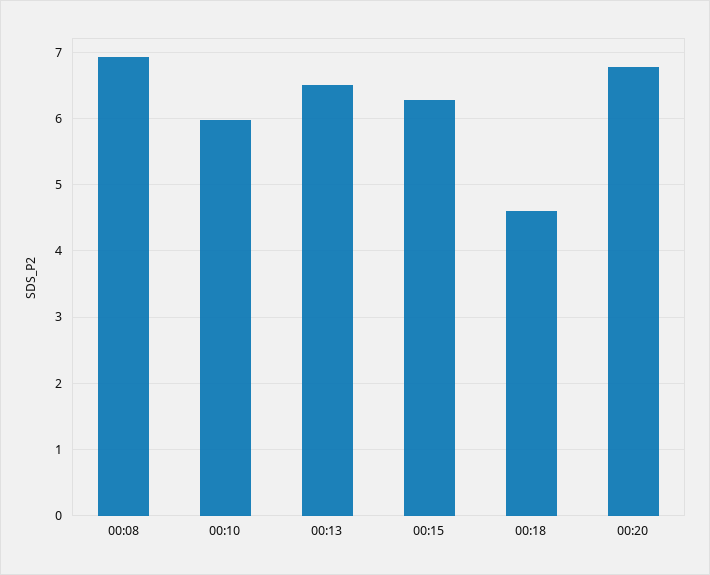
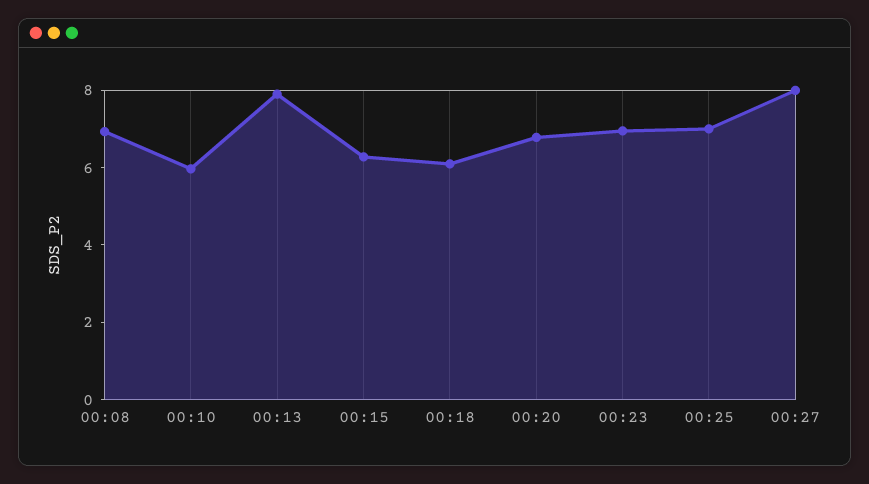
00:13: 6.5 -> 8
00:18: 4.6 -> 6
00:23: none -> 7
00:25: none -> 7
00:27: none -> 8

